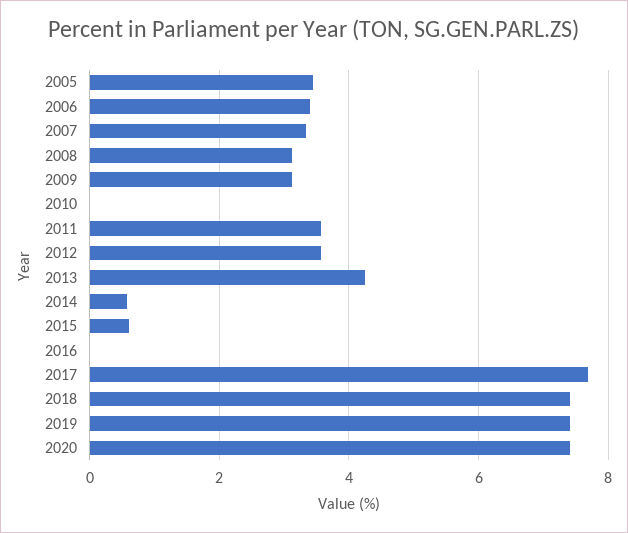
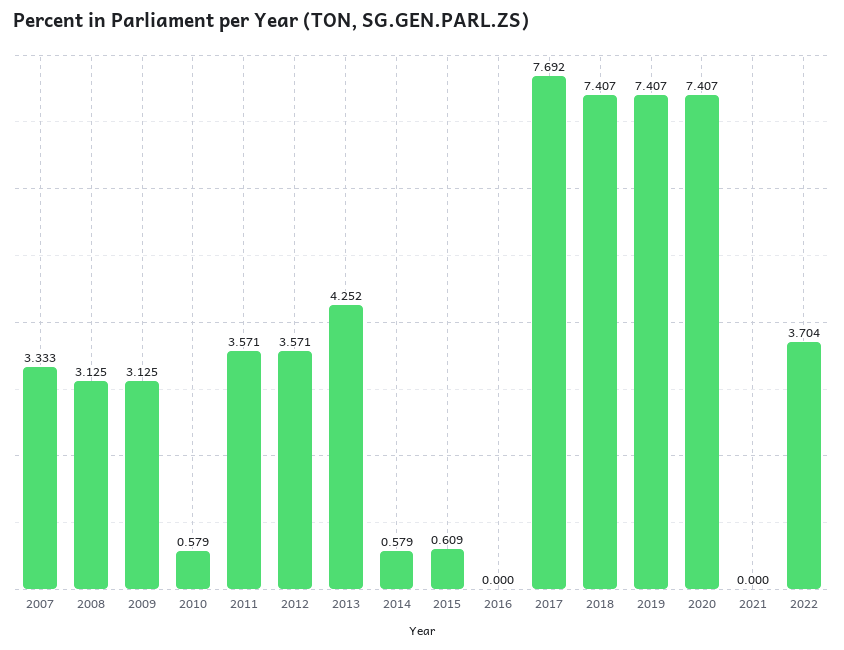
2005: 3.4 -> none
2006: 3.4 -> none
2010: 0 -> 0.579
2021: none -> 0
2022: none -> 3.704

